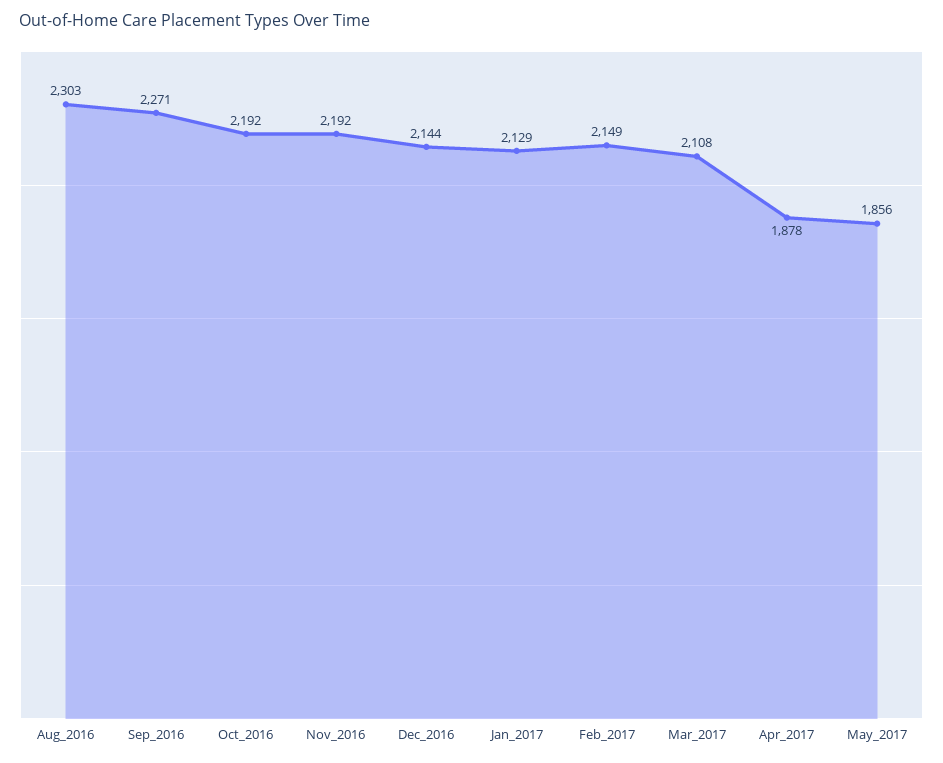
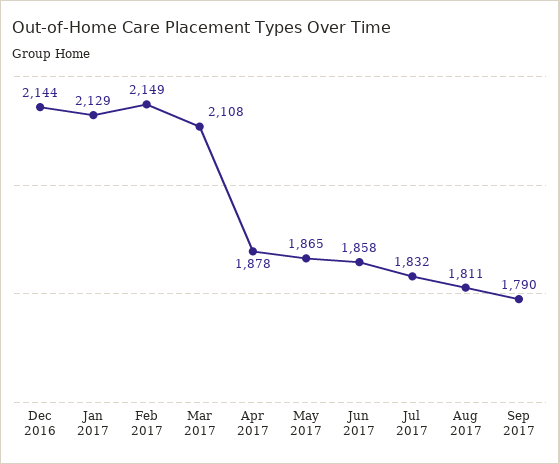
Aug_2016: 2303 -> none
Sep_2016: 2271 -> none
Oct_2016: 2192 -> none
Nov_2016: 2192 -> none
May_2017: 1856 -> 1865
Jun 2017: none -> 1858
Jul 2017: none -> 1832
Aug 2017: none -> 1811
Sep 2017: none -> 1790

